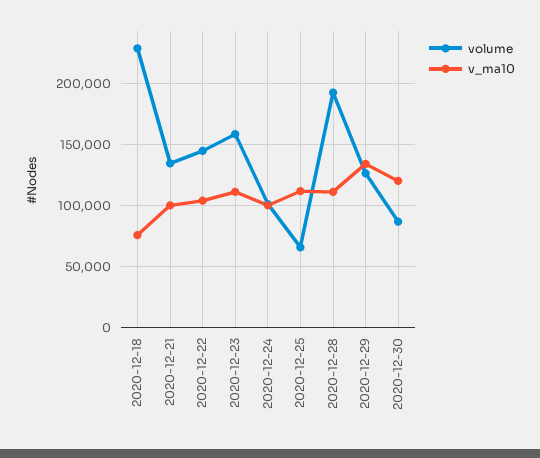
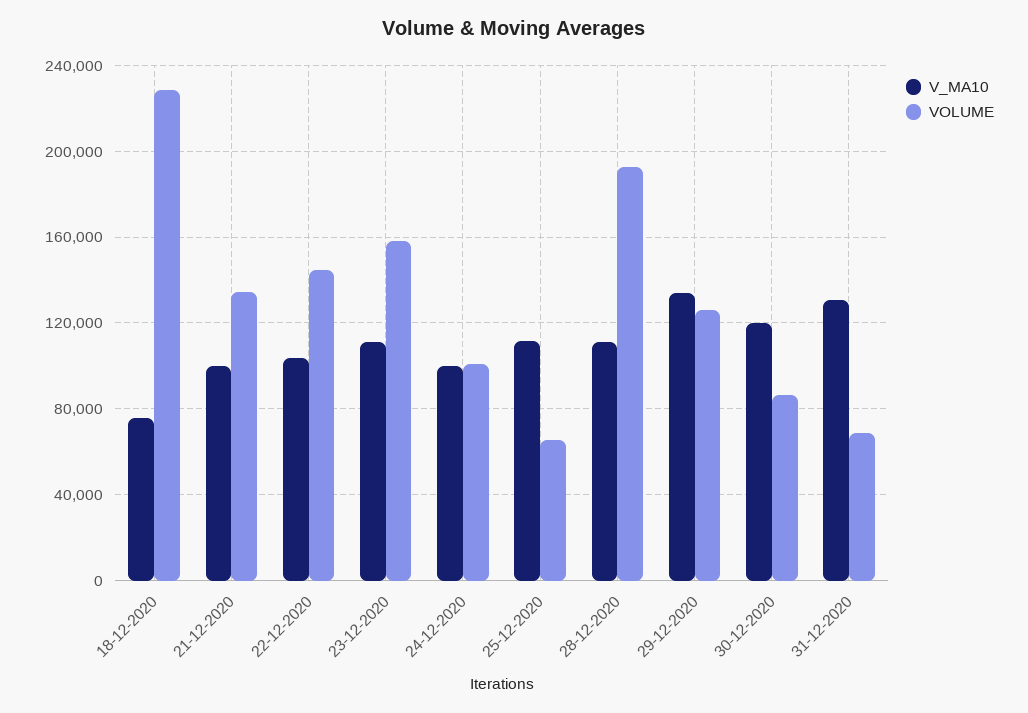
v_ma10, 31-12-2020: none -> 130000
volume, 31-12-2020: none -> 70000

